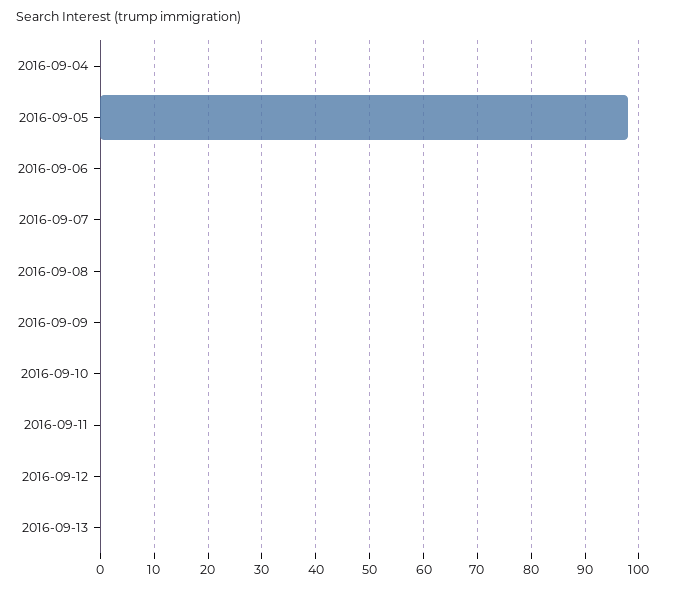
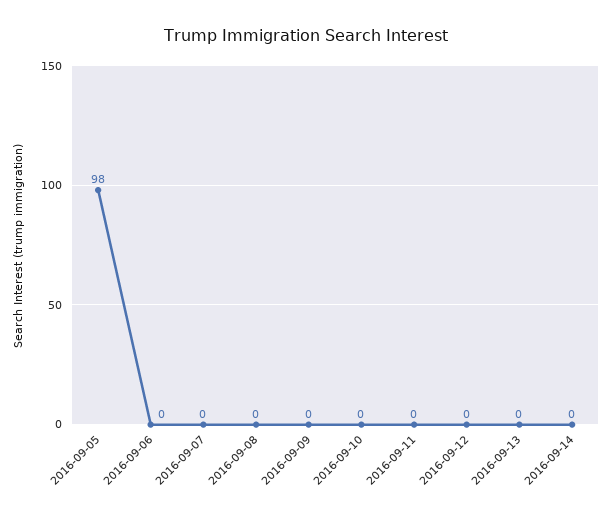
2016-09-04: 0 -> none
2016-09-14: none -> 0

